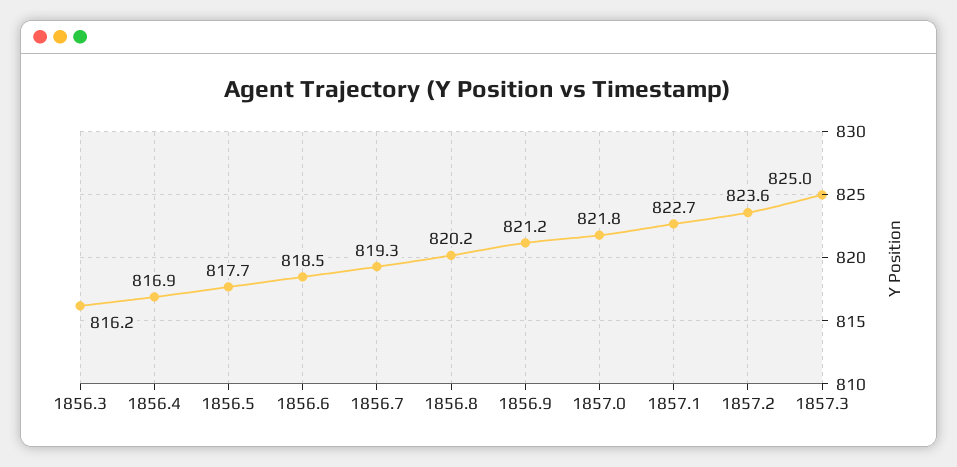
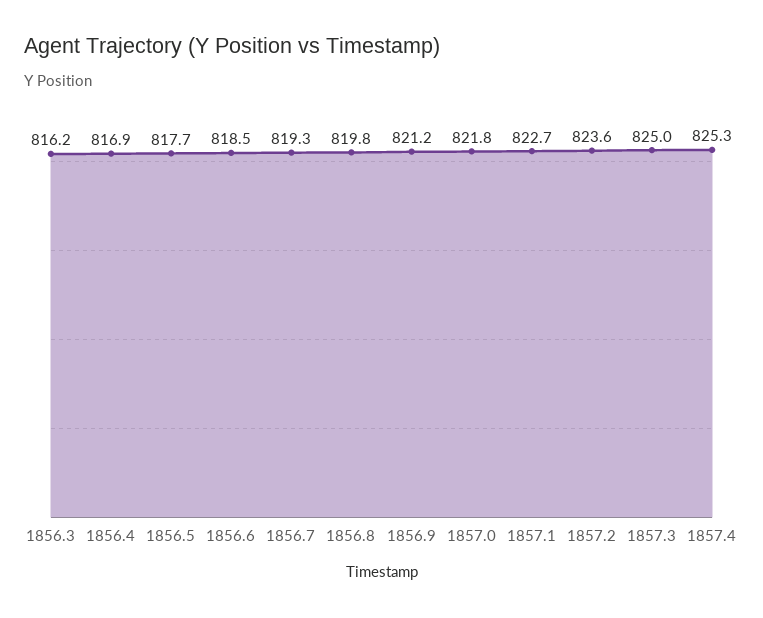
1856.8: 820.2 -> 819.8
1857.4: none -> 825.3

